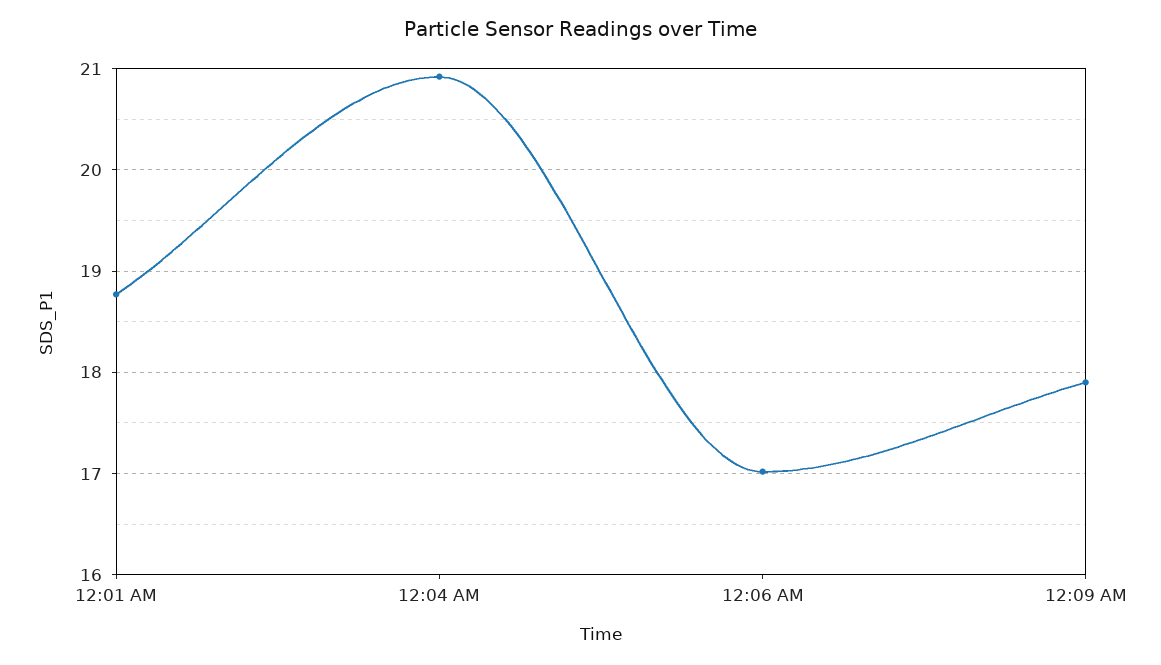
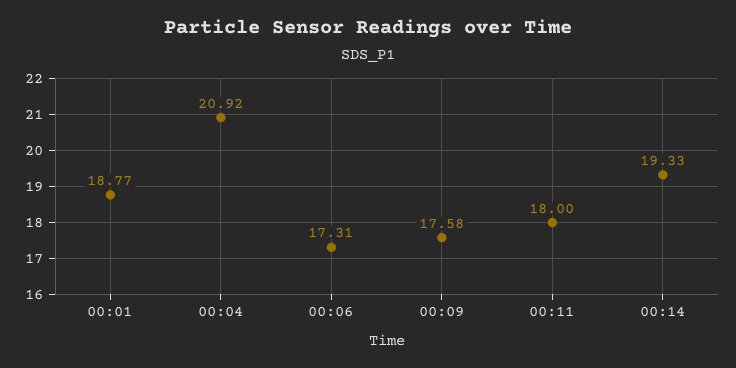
12:06 AM: 17 -> 17.31
12:09 AM: 17.9 -> 17.58
00:11: none -> 18
00:14: none -> 19.33

